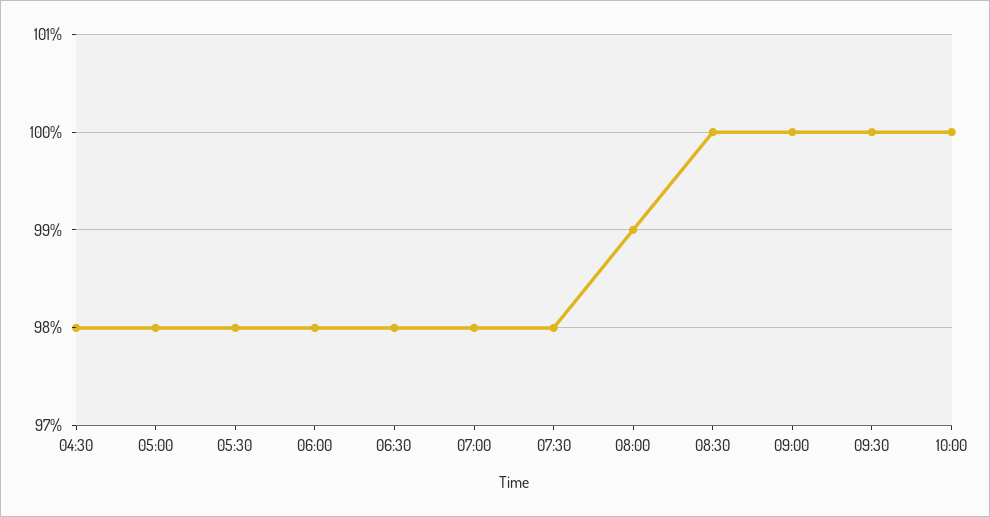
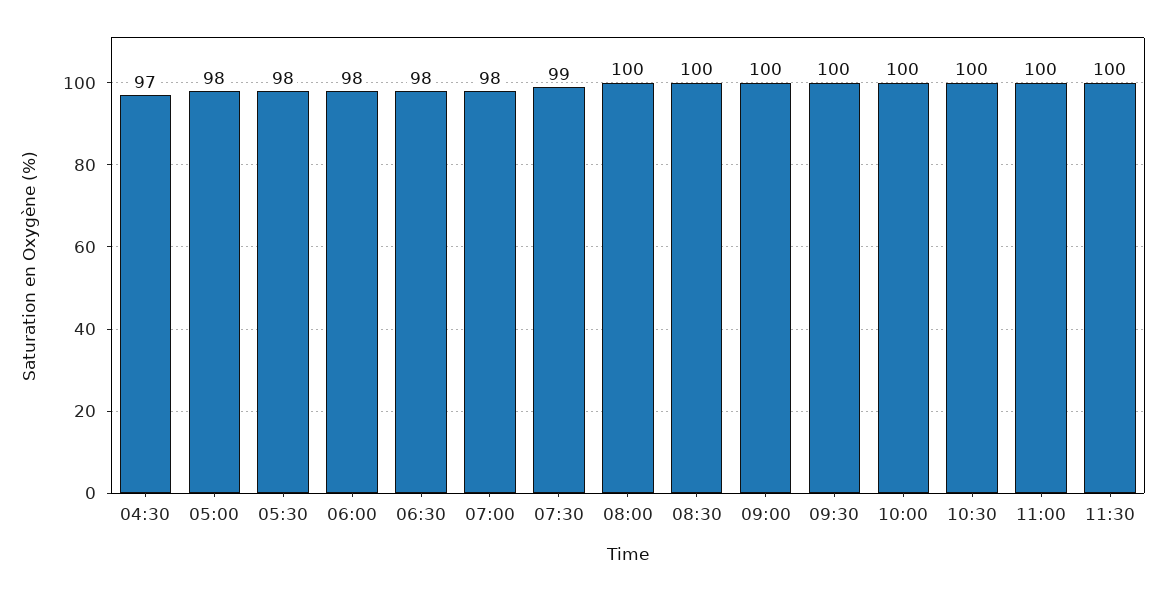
04:30: 98 -> 97
07:30: 98 -> 99
08:00: 99 -> 100
10:30: none -> 100
11:00: none -> 100
11:30: none -> 100

